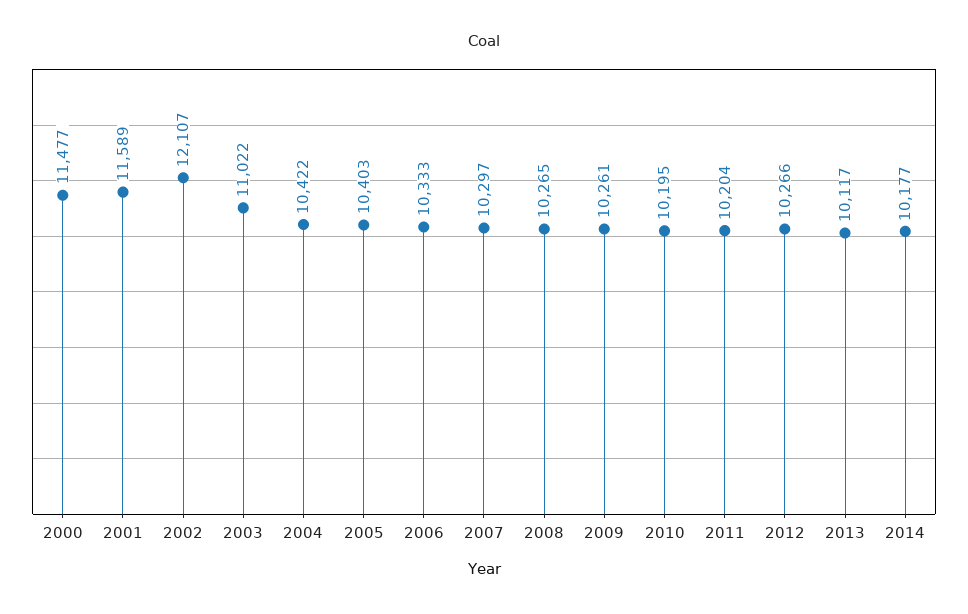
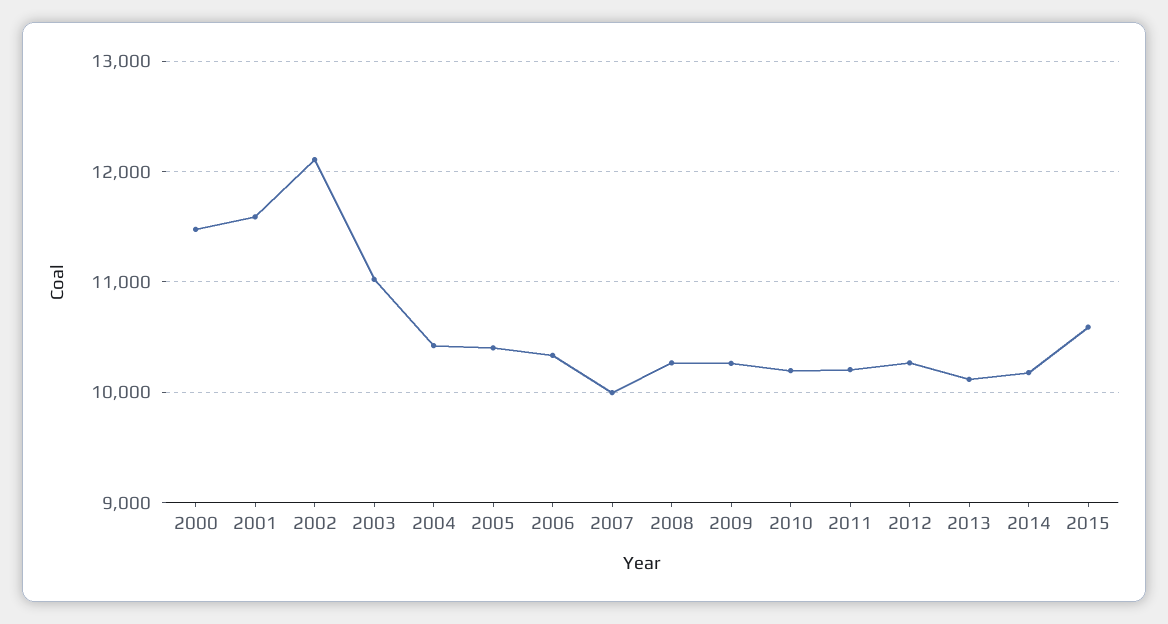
2007: 10297 -> 10000
2015: none -> 10600

